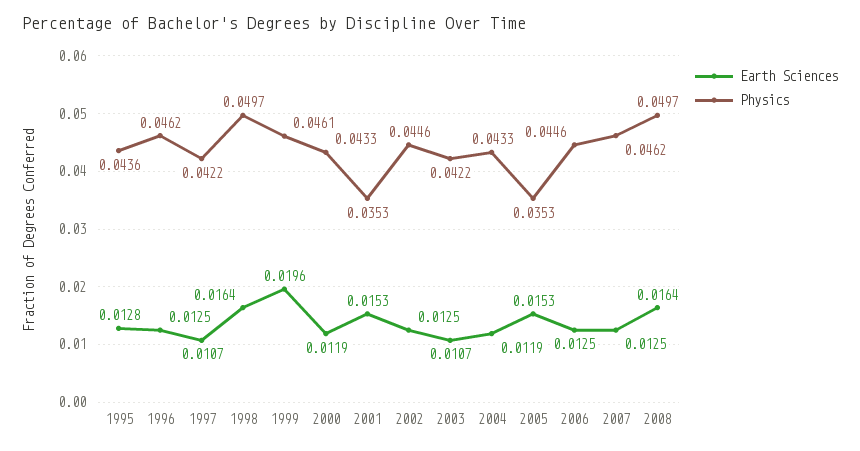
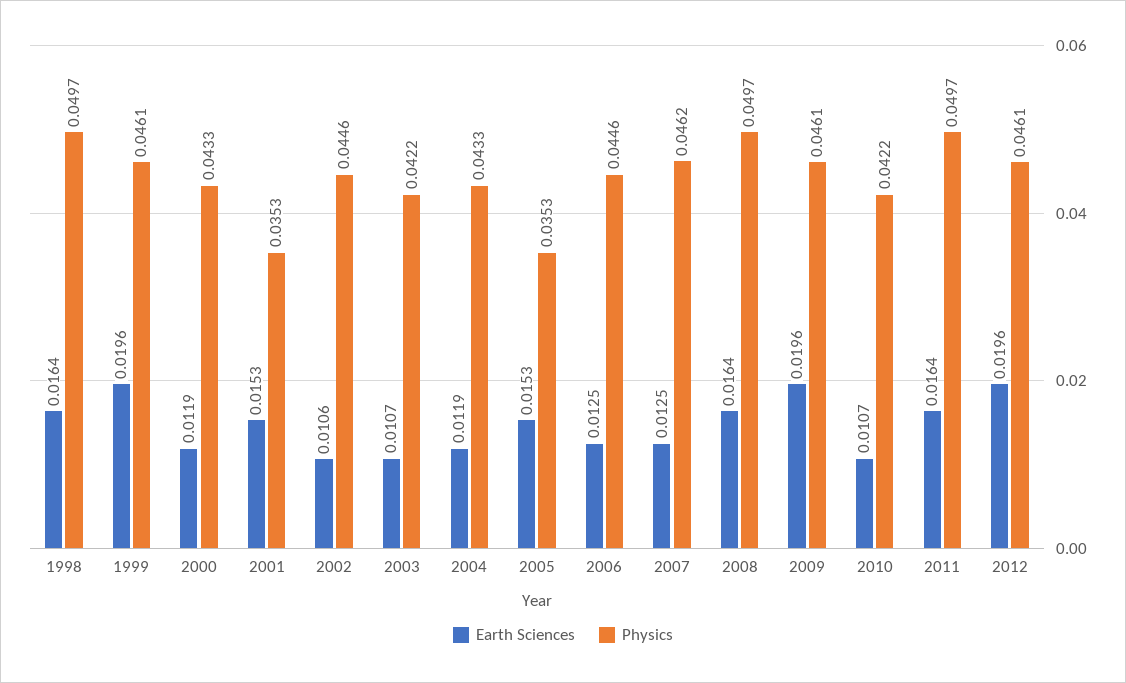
Earth Sciences, 1995: 0.0128 -> none
Physics, 1995: 0.0436 -> none
Earth Sciences, 1996: 0.0125 -> none
Physics, 1996: 0.0462 -> none
Earth Sciences, 1997: 0.0107 -> none
Physics, 1997: 0.0422 -> none
Earth Sciences, 2002: 0.0125 -> 0.0106
Earth Sciences, 2009: none -> 0.0196
Physics, 2009: none -> 0.0461
Earth Sciences, 2010: none -> 0.0107
Physics, 2010: none -> 0.0422
Earth Sciences, 2011: none -> 0.0164
Physics, 2011: none -> 0.0497
Earth Sciences, 2012: none -> 0.0196
Physics, 2012: none -> 0.0461

